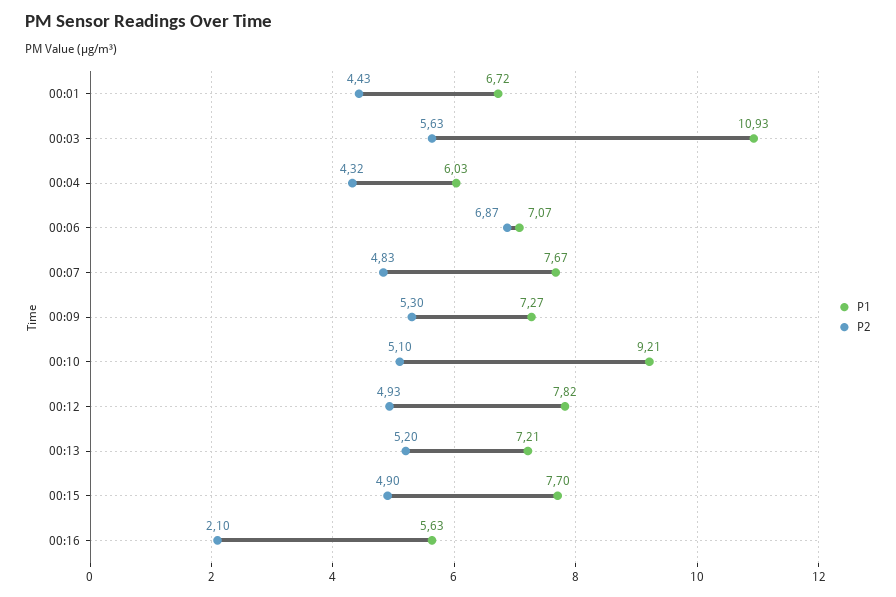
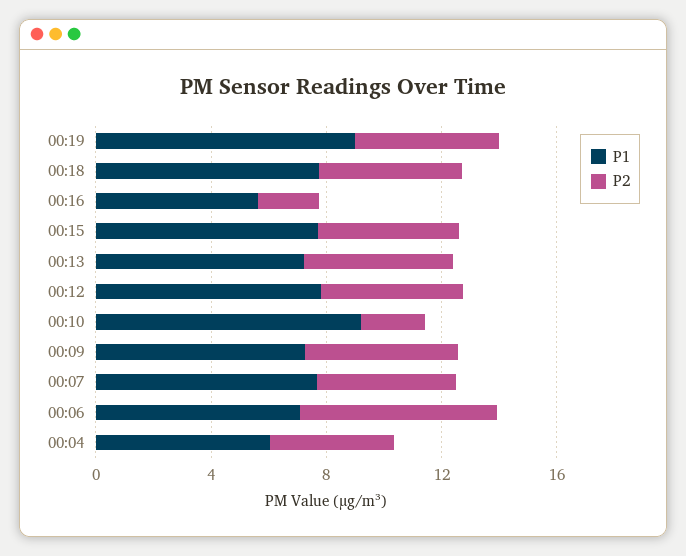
P1, 00:01: 6.72 -> none
P2, 00:01: 4.43 -> none
P1, 00:03: 10.93 -> none
P2, 00:03: 5.63 -> none
P2, 00:10: 5.1 -> 2
P1, 00:19: none -> 9
P2, 00:19: none -> 5
P1, 00:18: none -> 8
P2, 00:18: none -> 5

